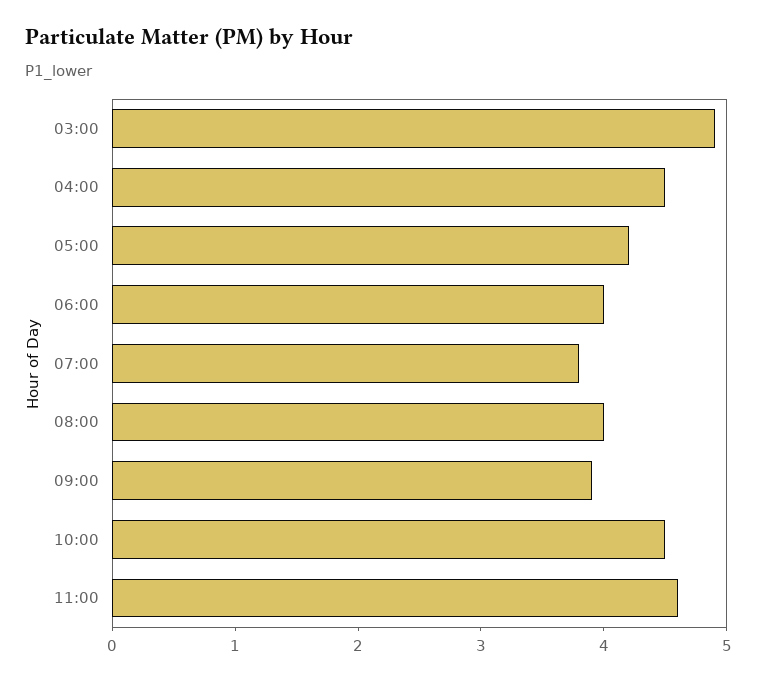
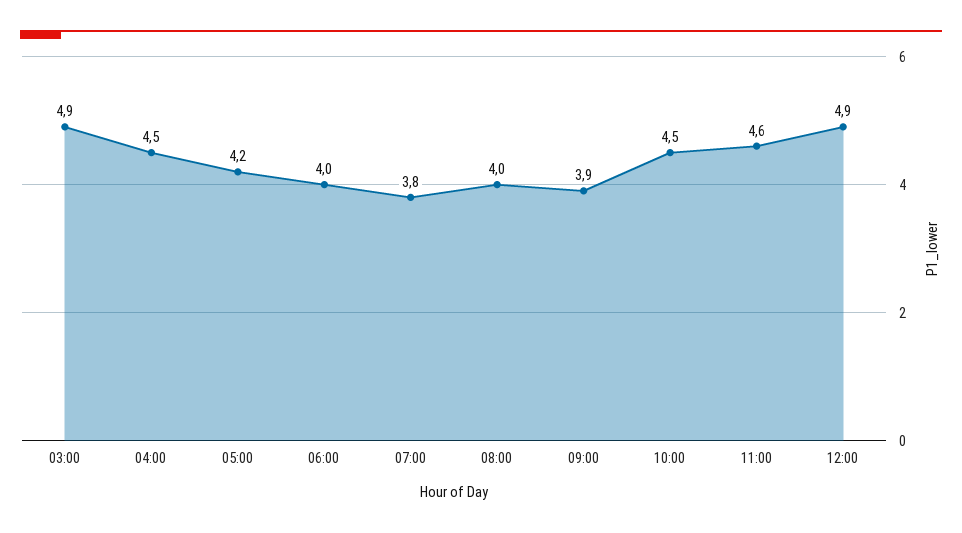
12:00: none -> 4.9

